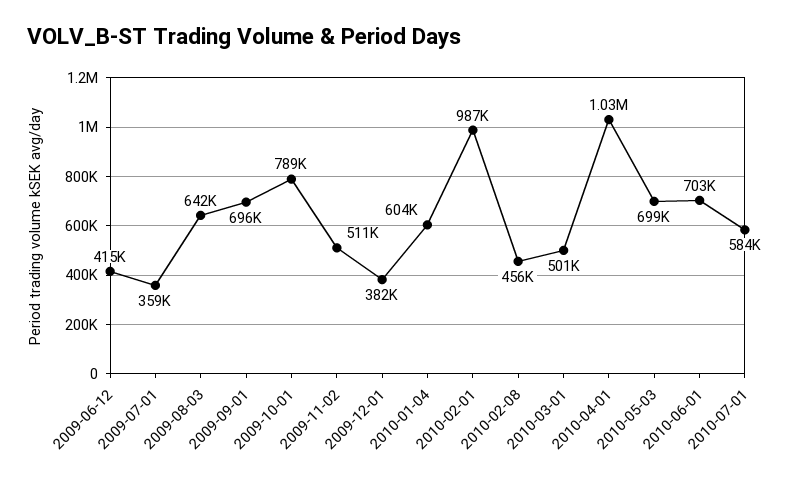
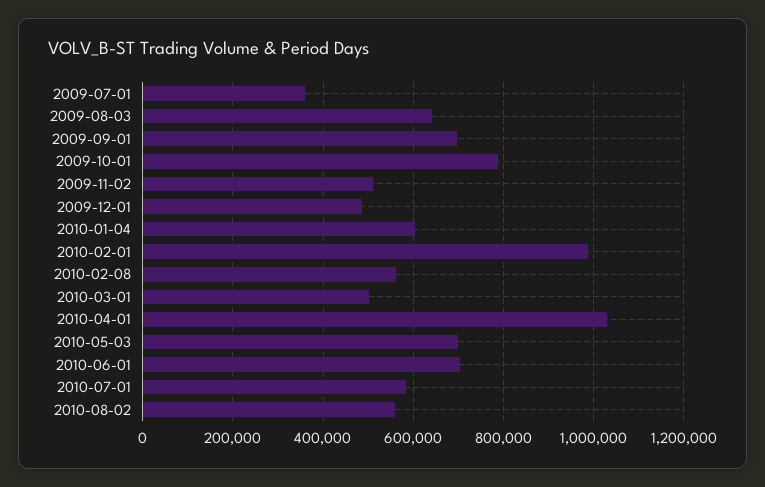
2009-06-12: 415000 -> none
2009-12-01: 382000 -> 480000
2010-02-08: 456000 -> 560000
2010-08-02: none -> 560000

